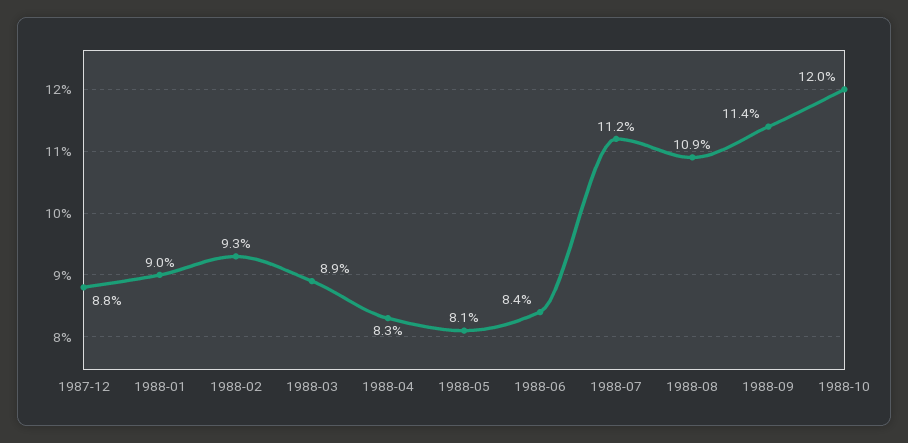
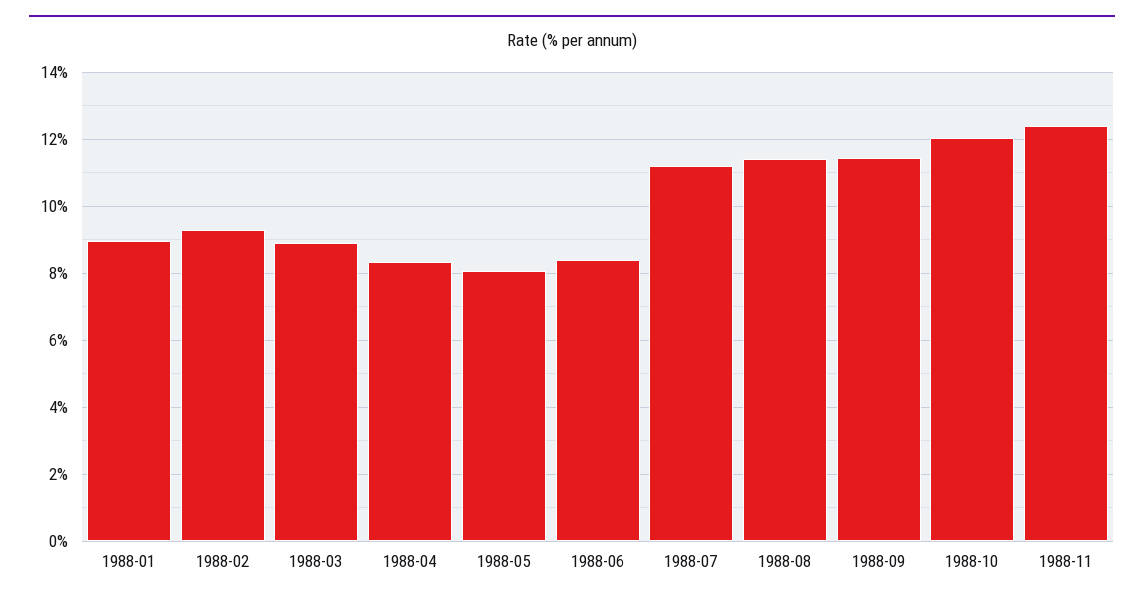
1987-12: 8.8 -> none
1988-08: 10.9 -> 11.4
1988-11: none -> 12.4

